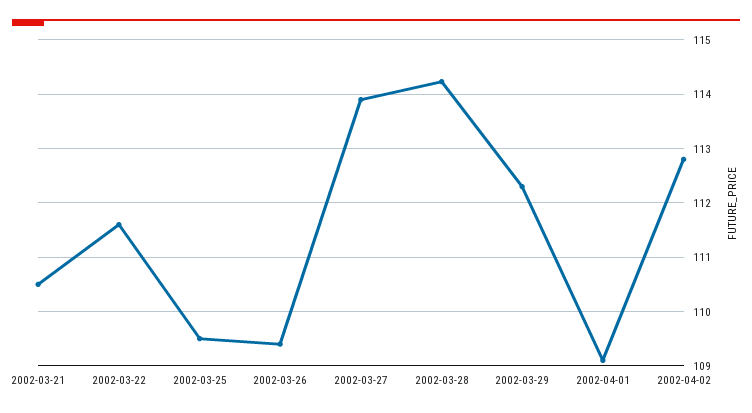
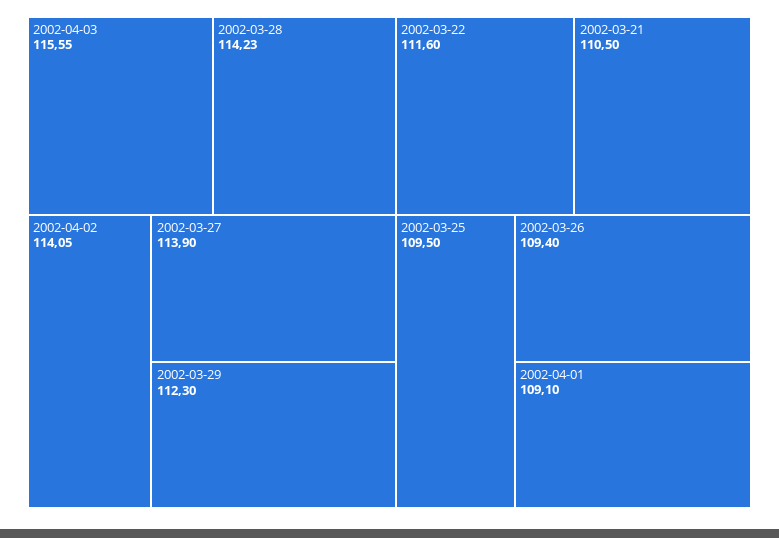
2002-04-02: 112.8 -> 114.05
2002-04-03: none -> 115.55

